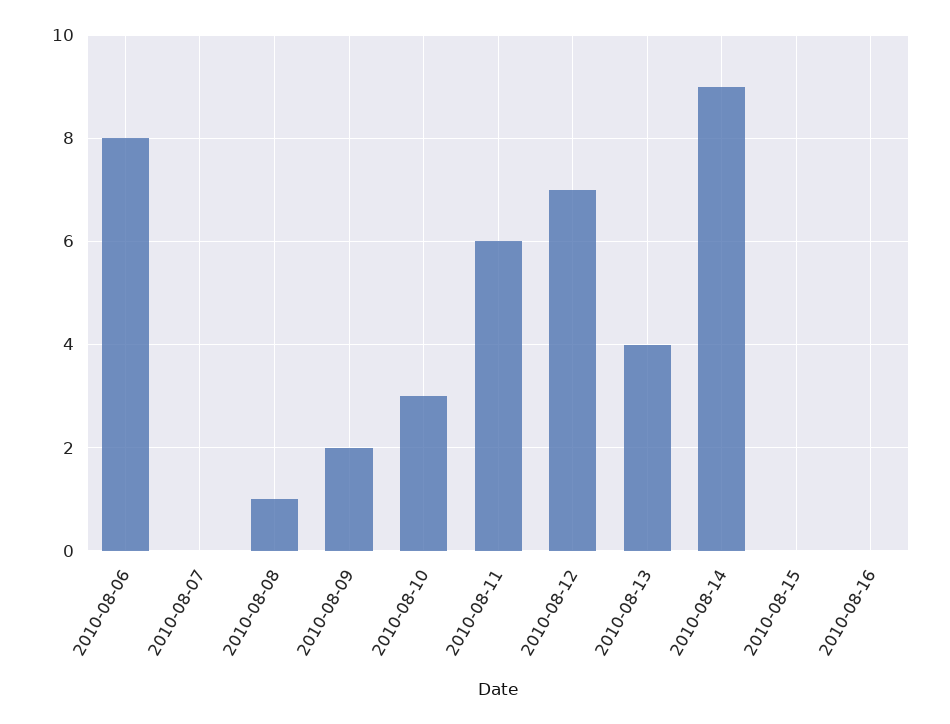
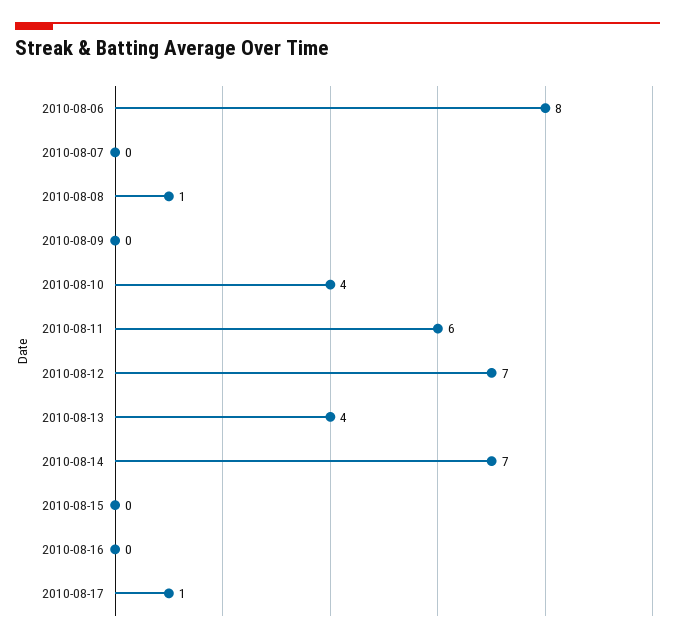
2010-08-09: 2 -> 0
2010-08-10: 3 -> 4
2010-08-14: 9 -> 7
2010-08-17: none -> 1

